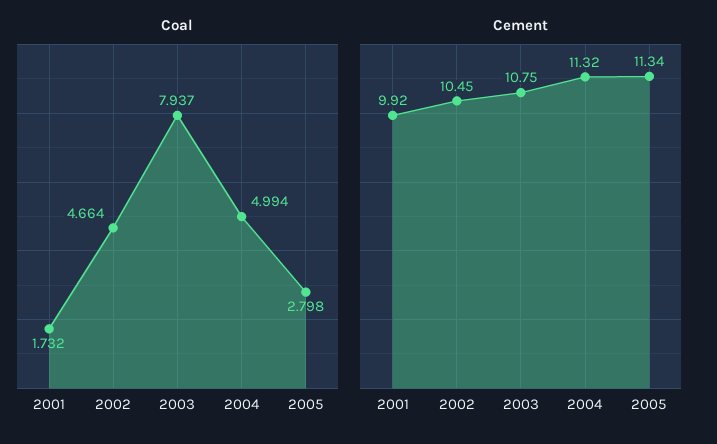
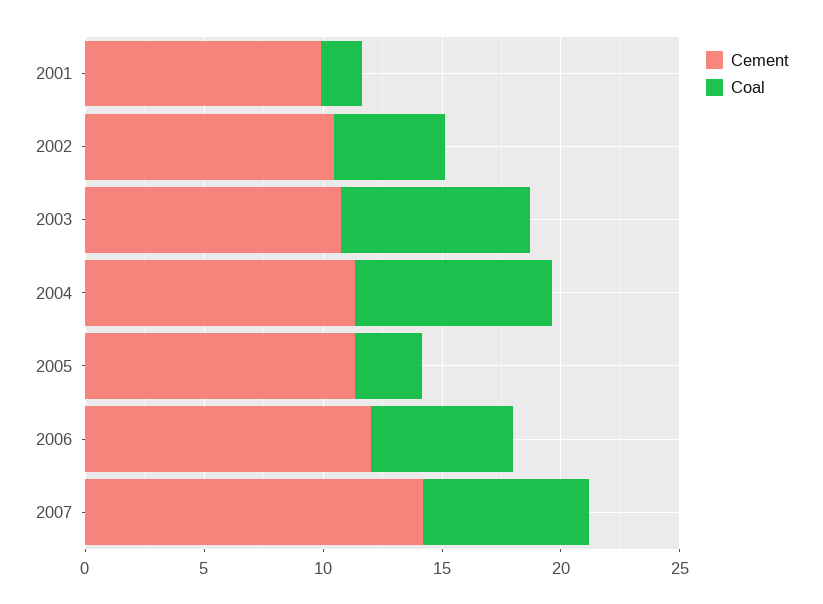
Coal, 2004: 4.994 -> 8
Cement, 2006: none -> 12
Coal, 2006: none -> 6
Cement, 2007: none -> 14
Coal, 2007: none -> 7

